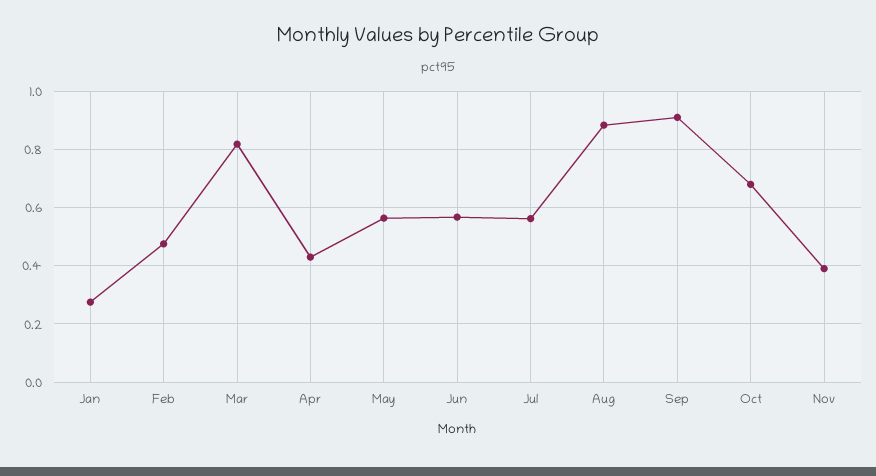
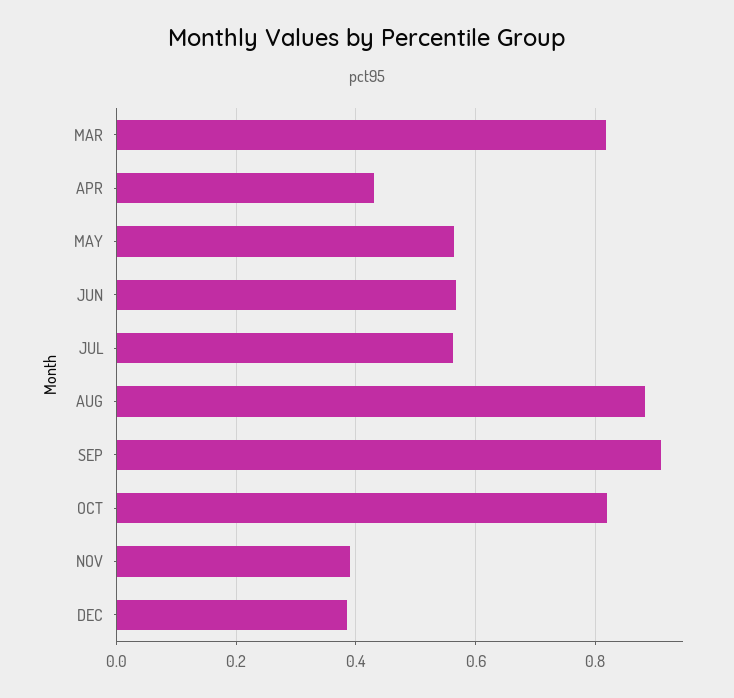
Jan: 0.275 -> none
Feb: 0.475 -> none
Oct: 0.675 -> 0.82
DEC: none -> 0.38

